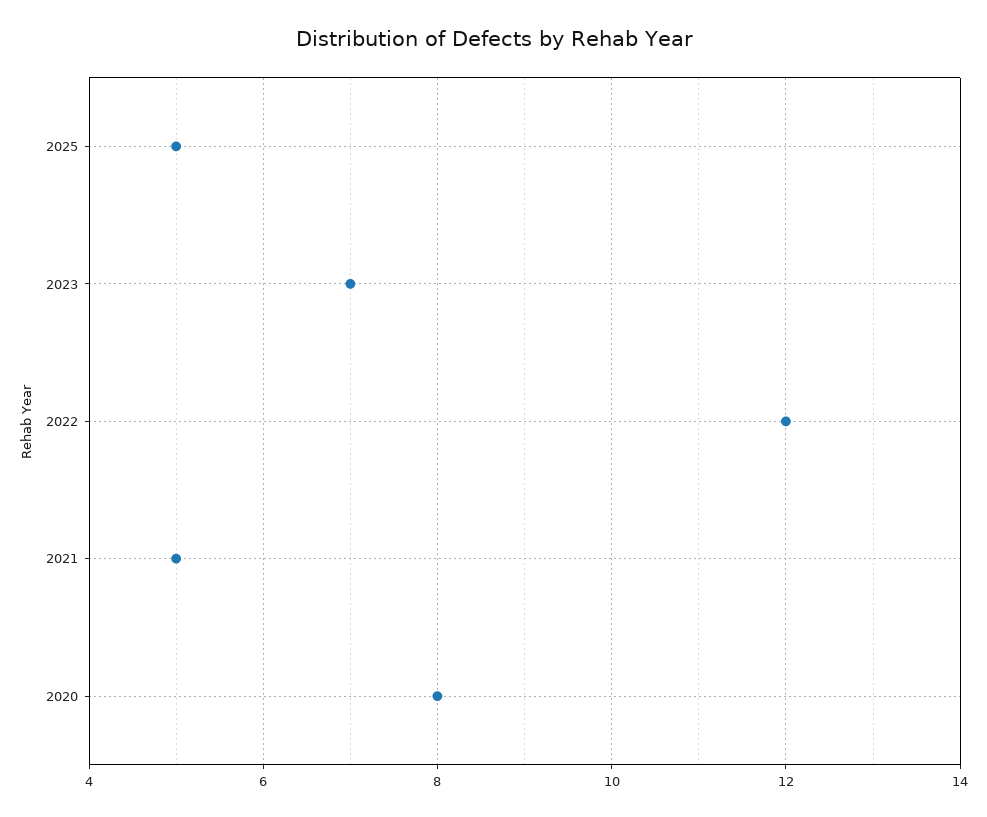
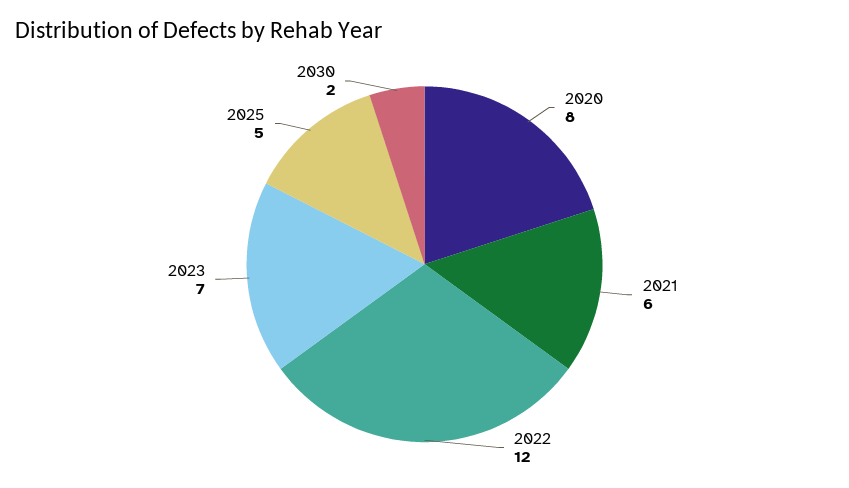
2021: 5 -> 6
2030: none -> 2

